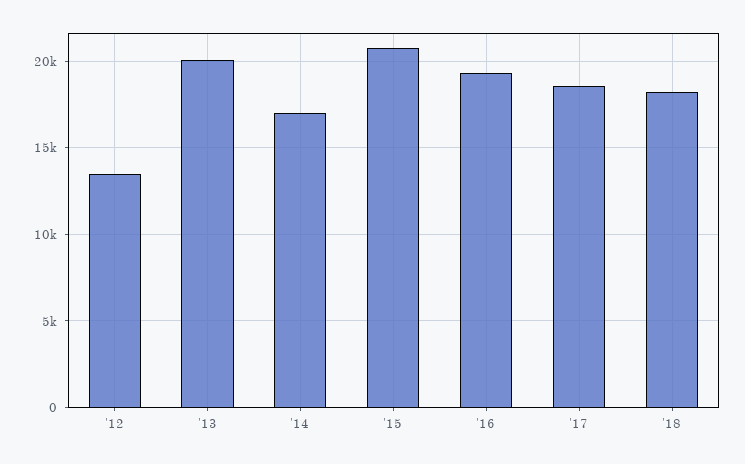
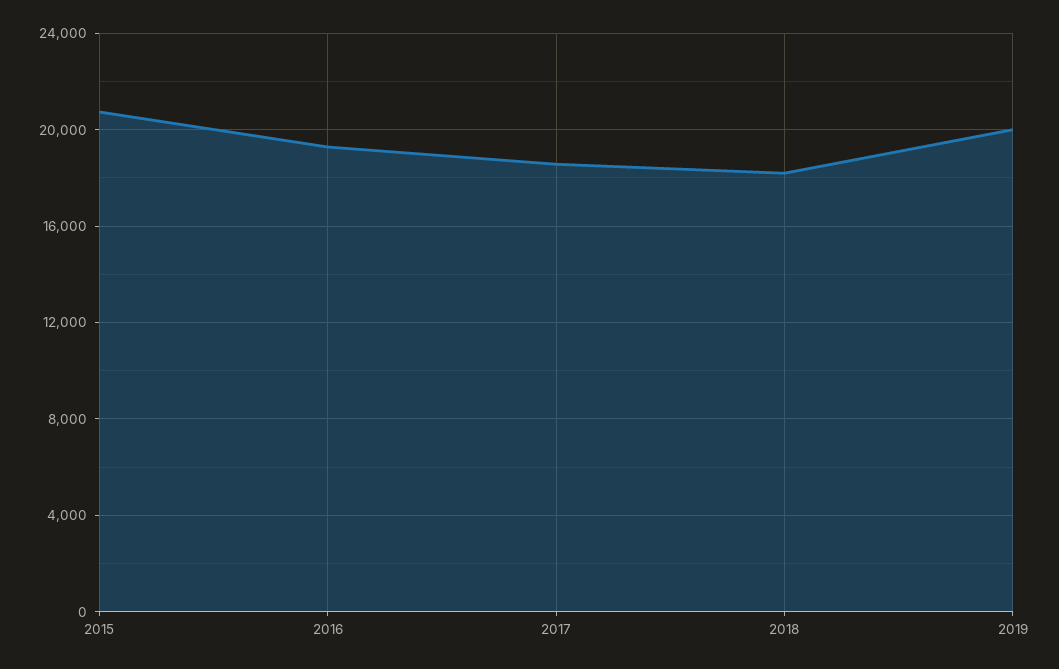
'12: 13500 -> none
'13: 20000 -> none
'14: 17000 -> none
2019: none -> 20000

